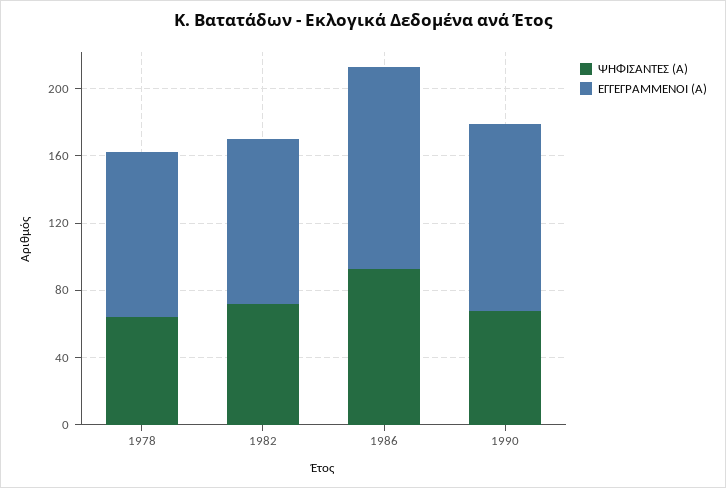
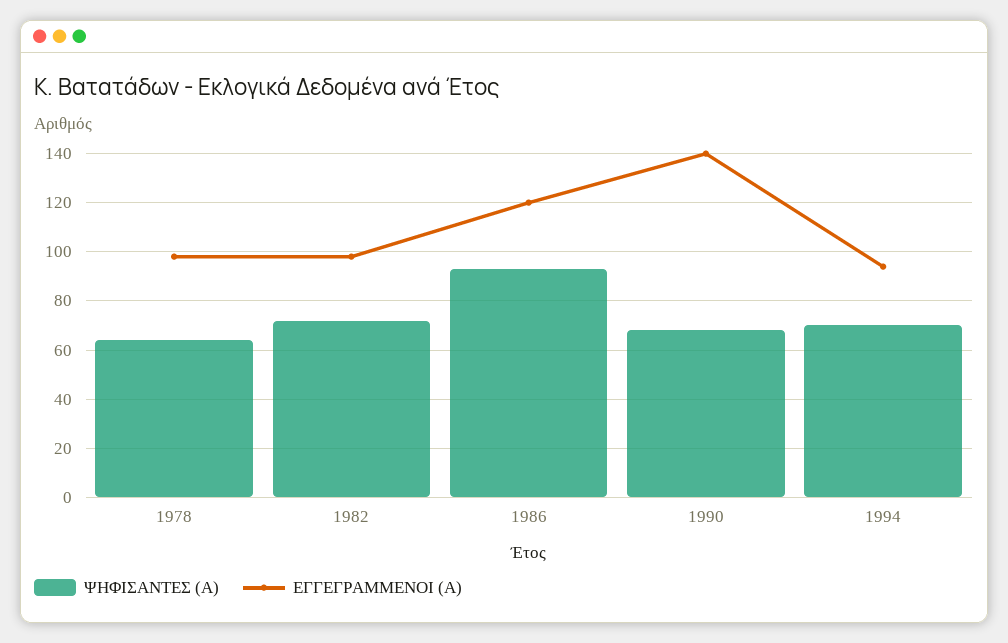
ΕΓΓΕΓΡΑΜΜΕΝΟΙ (Α), 1990: 110 -> 140
ΨΗΦΙΣΑΝΤΕΣ (Α), 1994: none -> 70
ΕΓΓΕΓΡΑΜΜΕΝΟΙ (Α), 1994: none -> 95

